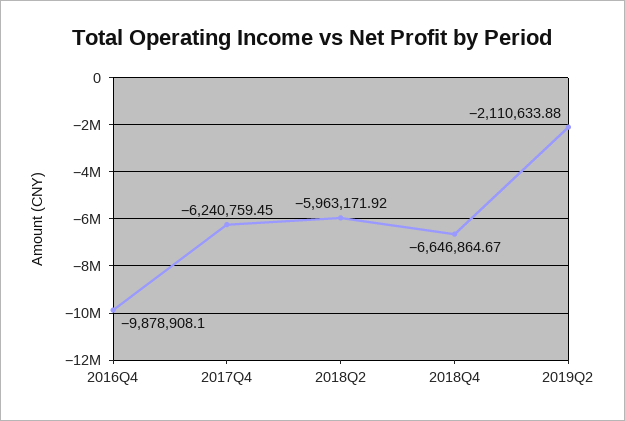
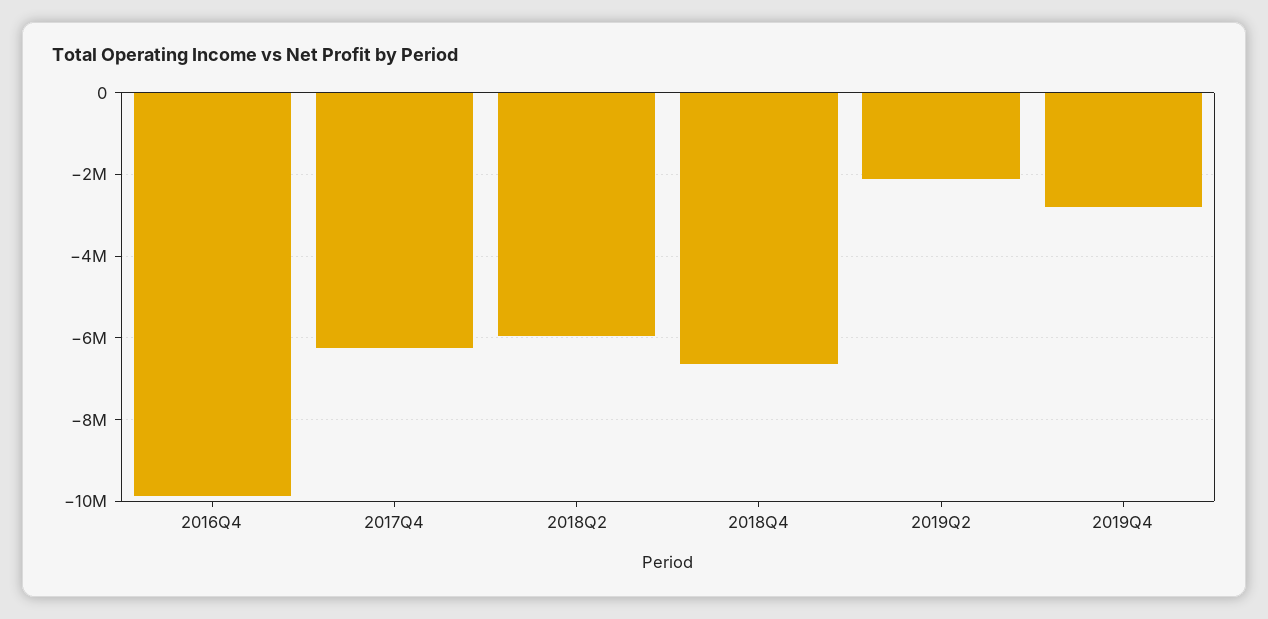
2019Q4: none -> -2800000

